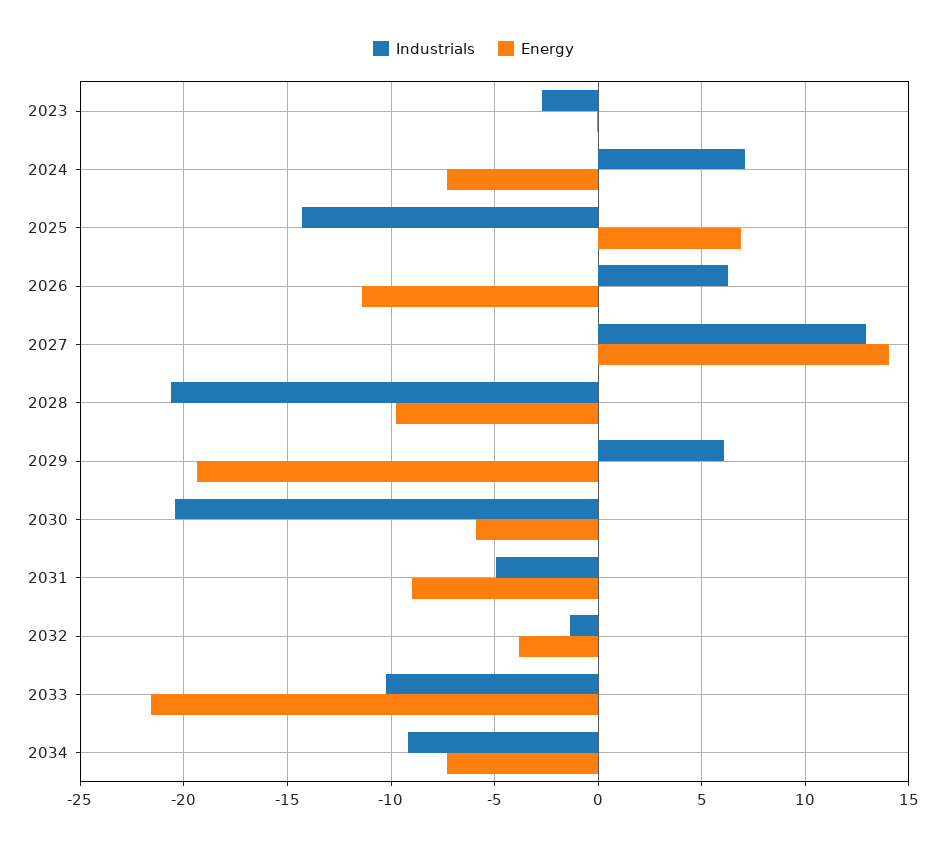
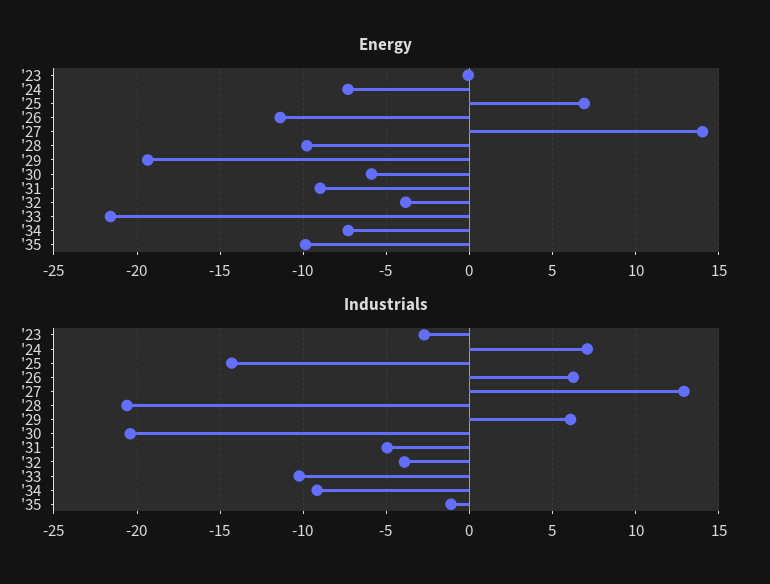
Industrials, 2032: -1.5 -> -4
Energy, '35: none -> -10
Industrials, '35: none -> -1

